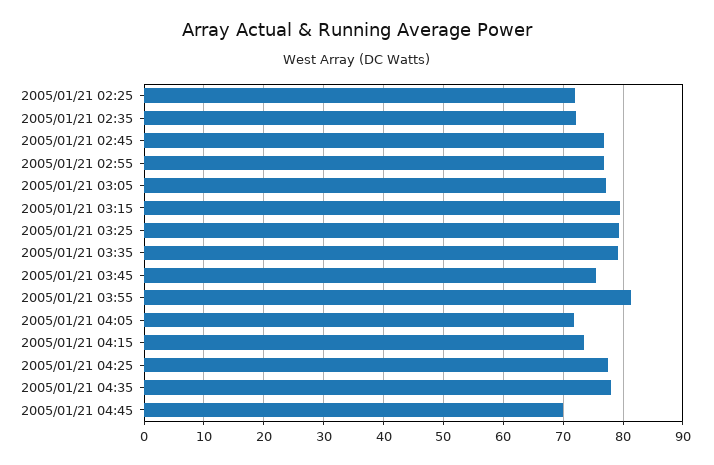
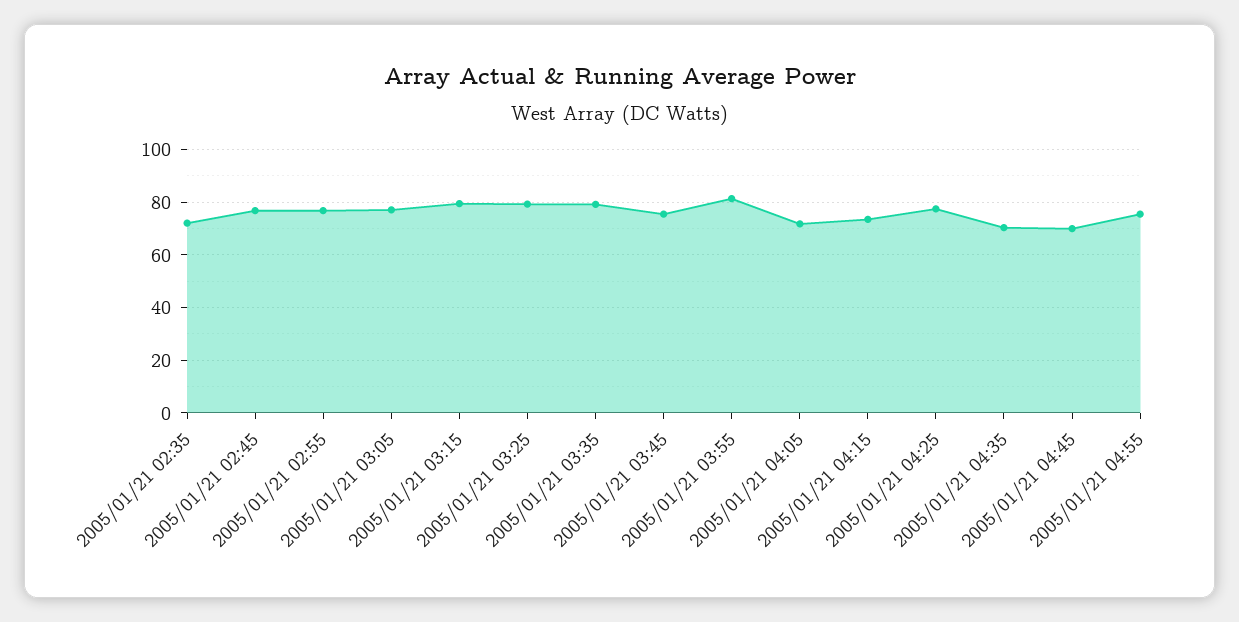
2005/01/21 02:25: 72 -> none
2005/01/21 04:35: 78 -> 70
2005/01/21 04:55: none -> 75

